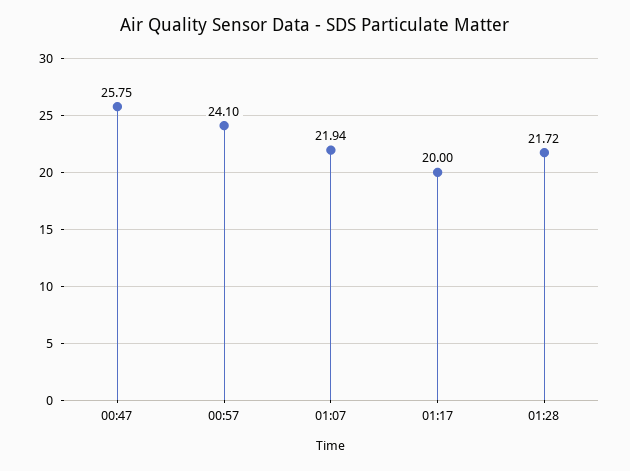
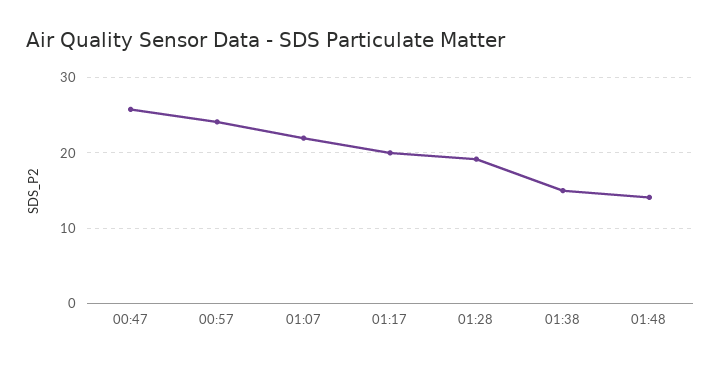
01:28: 21.72 -> 19
01:38: none -> 15
01:48: none -> 14

